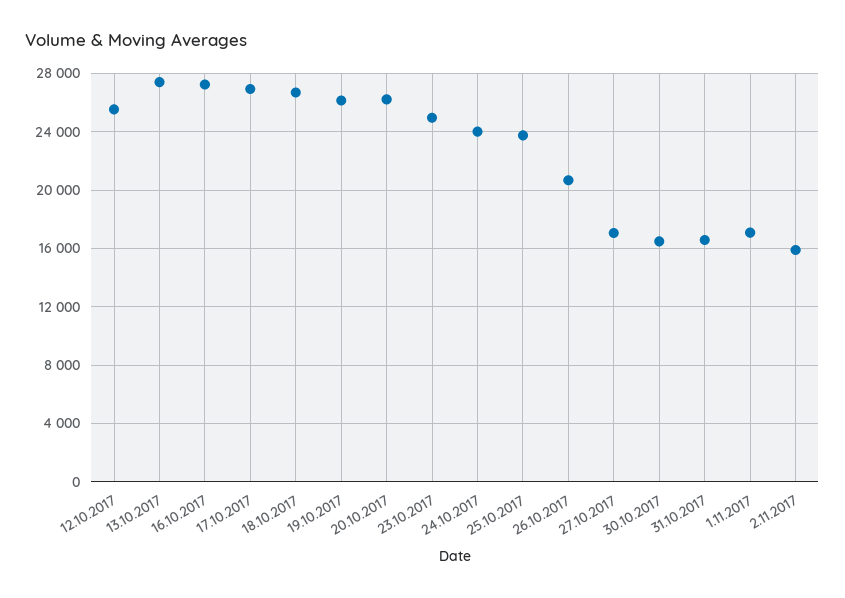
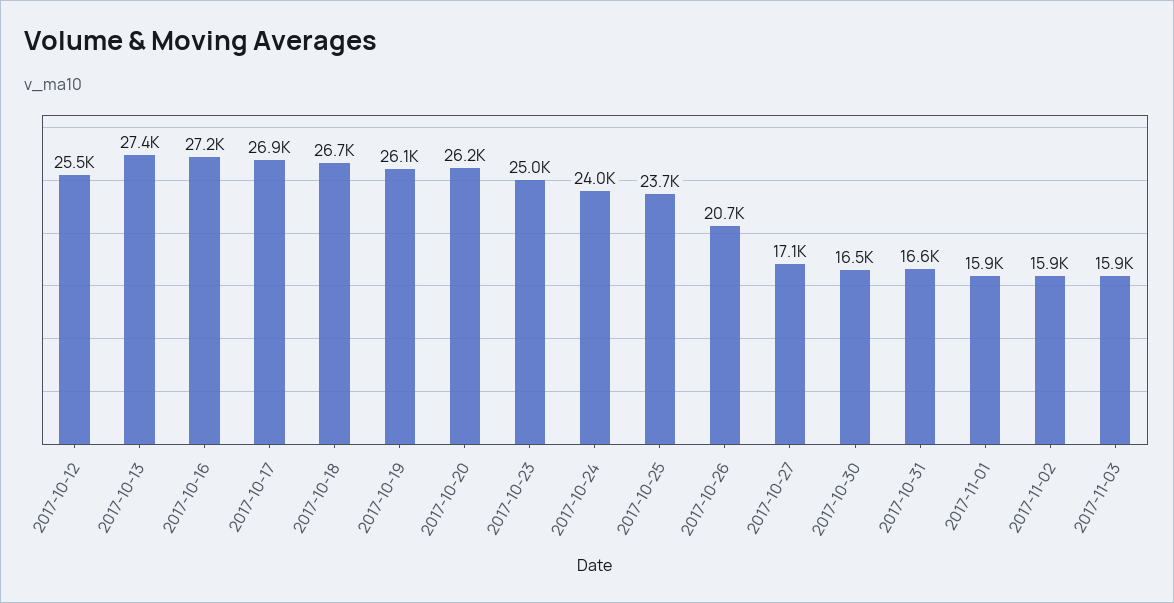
1.11.2017: 17000 -> 15900
2017-11-03: none -> 15900

